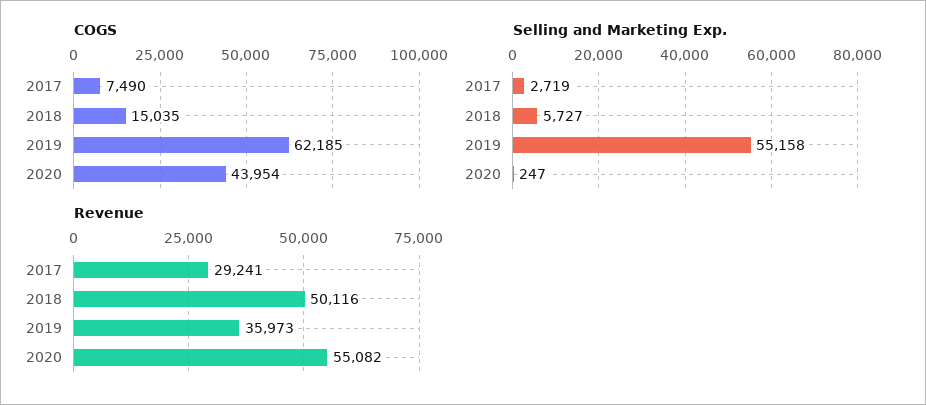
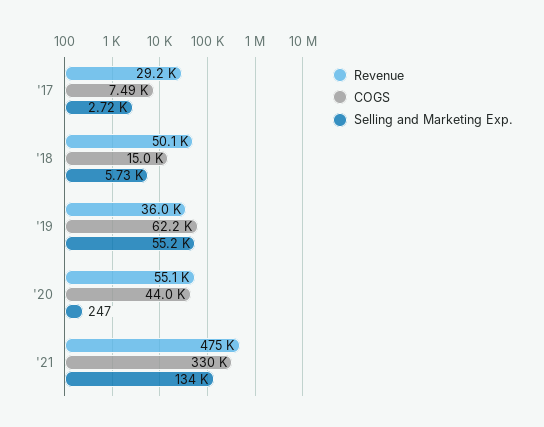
Revenue, '21: none -> 475000
COGS, '21: none -> 330000
Selling and Marketing Exp., '21: none -> 134000

